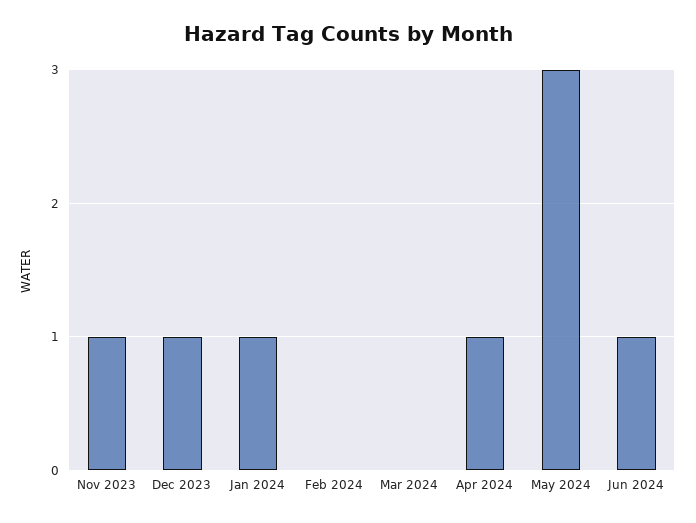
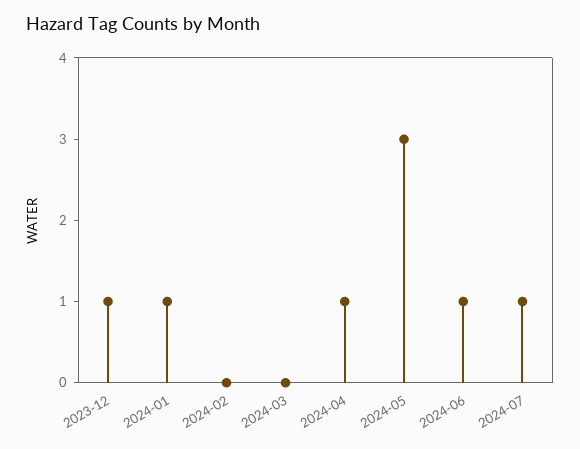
Nov 2023: 1 -> none
2024-07: none -> 1

